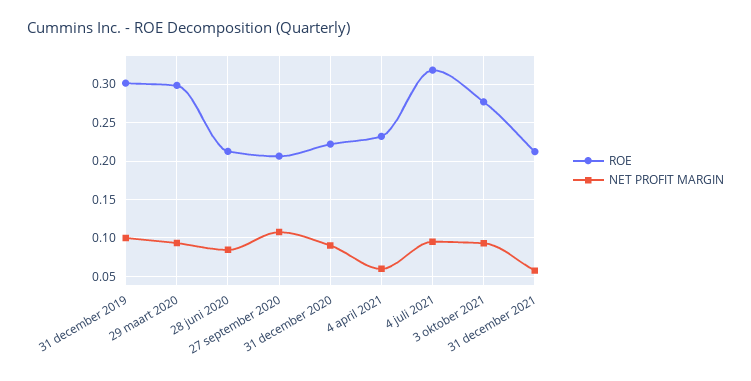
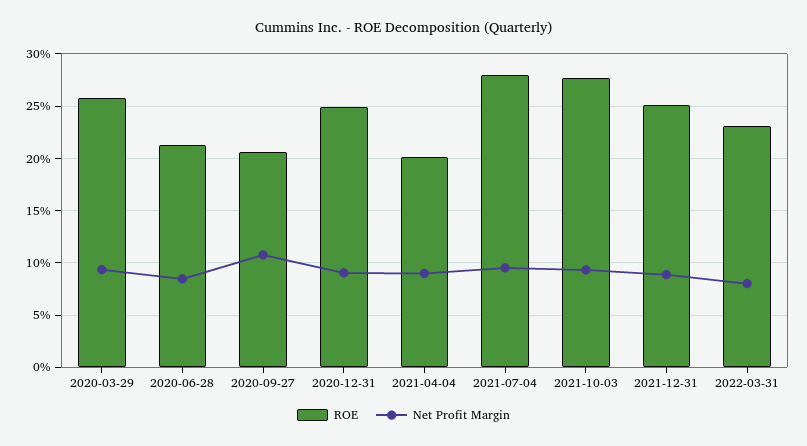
ROE, 31 december 2019: 0.3 -> none
NET PROFIT MARGIN, 31 december 2019: 0.1 -> none
ROE, 29 maart 2020: 0.3 -> 0.26
ROE, 31 december 2020: 0.22 -> 0.25
ROE, 4 april 2021: 0.23 -> 0.2
NET PROFIT MARGIN, 4 april 2021: 0.06 -> 0.09
ROE, 4 juli 2021: 0.32 -> 0.28
ROE, 31 december 2021: 0.21 -> 0.25
NET PROFIT MARGIN, 31 december 2021: 0.06 -> 0.09
ROE, 2022-03-31: none -> 0.23
NET PROFIT MARGIN, 2022-03-31: none -> 0.08

